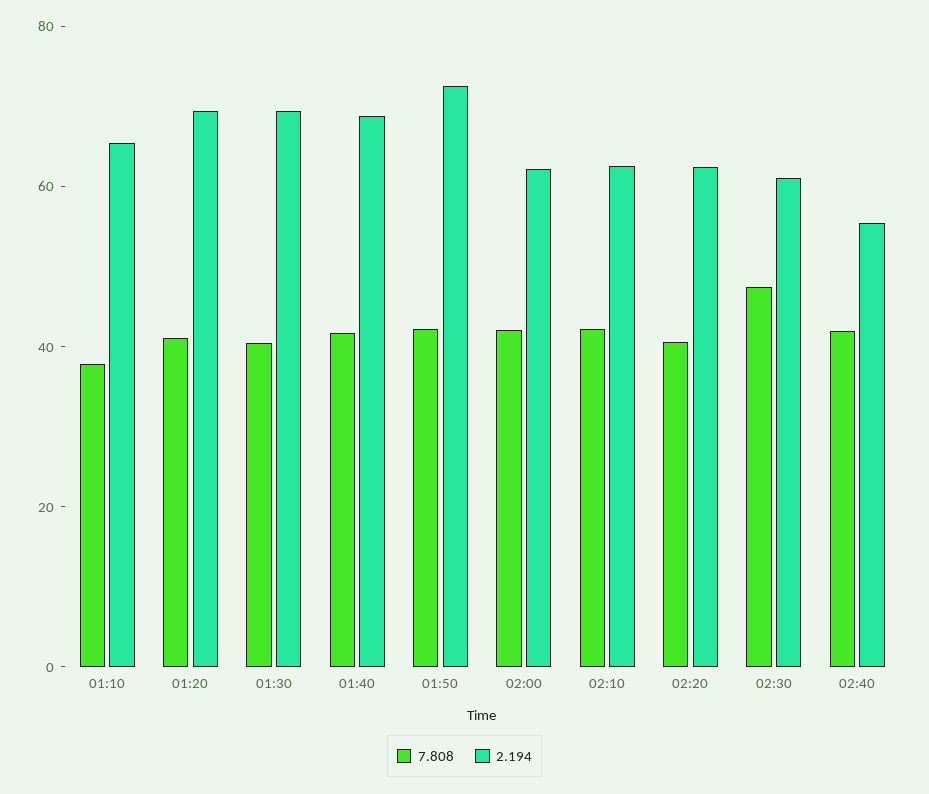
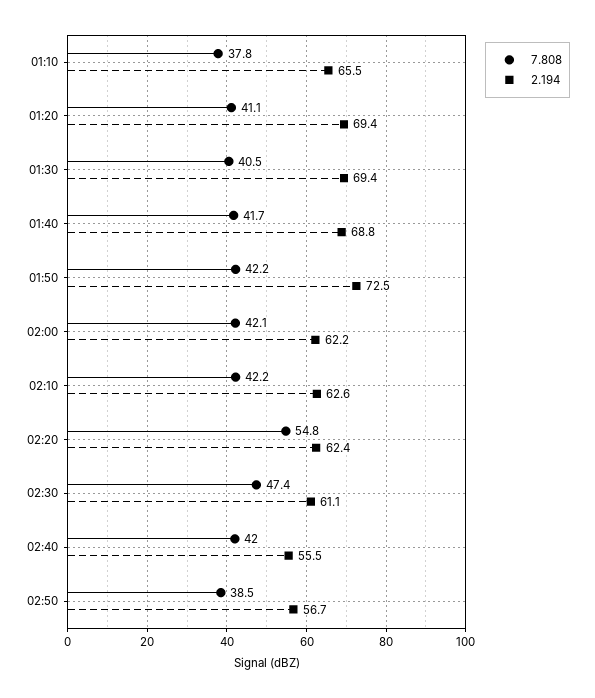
7.808, 02:20: 40 -> 54.8
7.808, 02:50: none -> 38.5
2.194, 02:50: none -> 56.7

